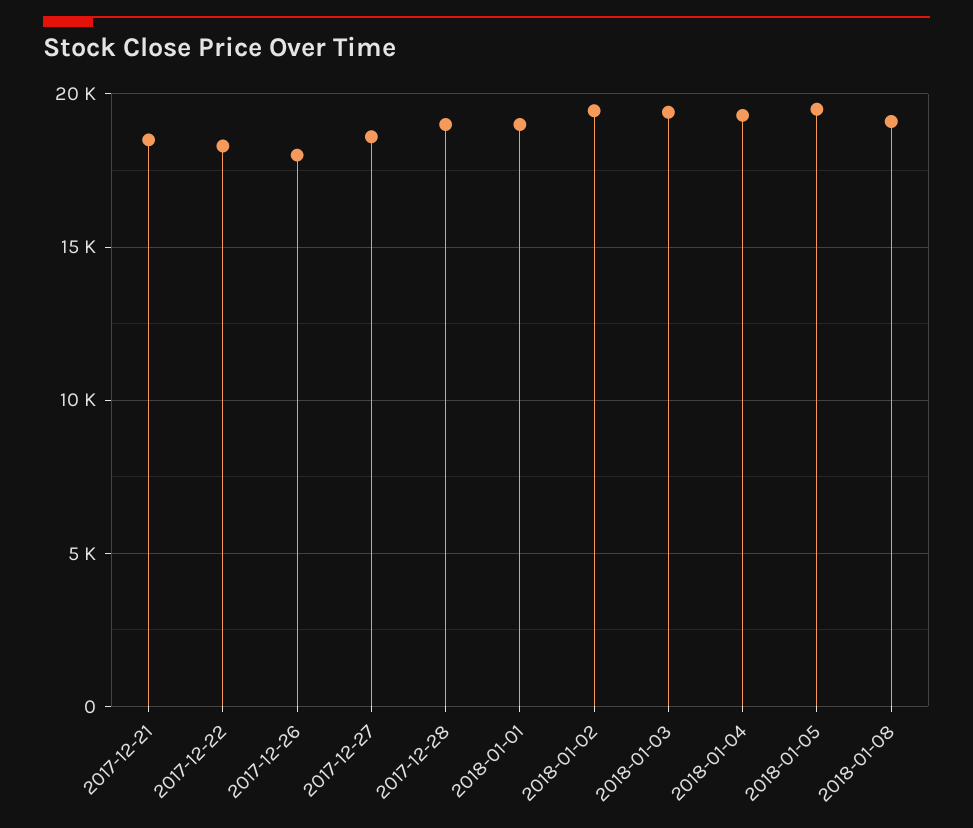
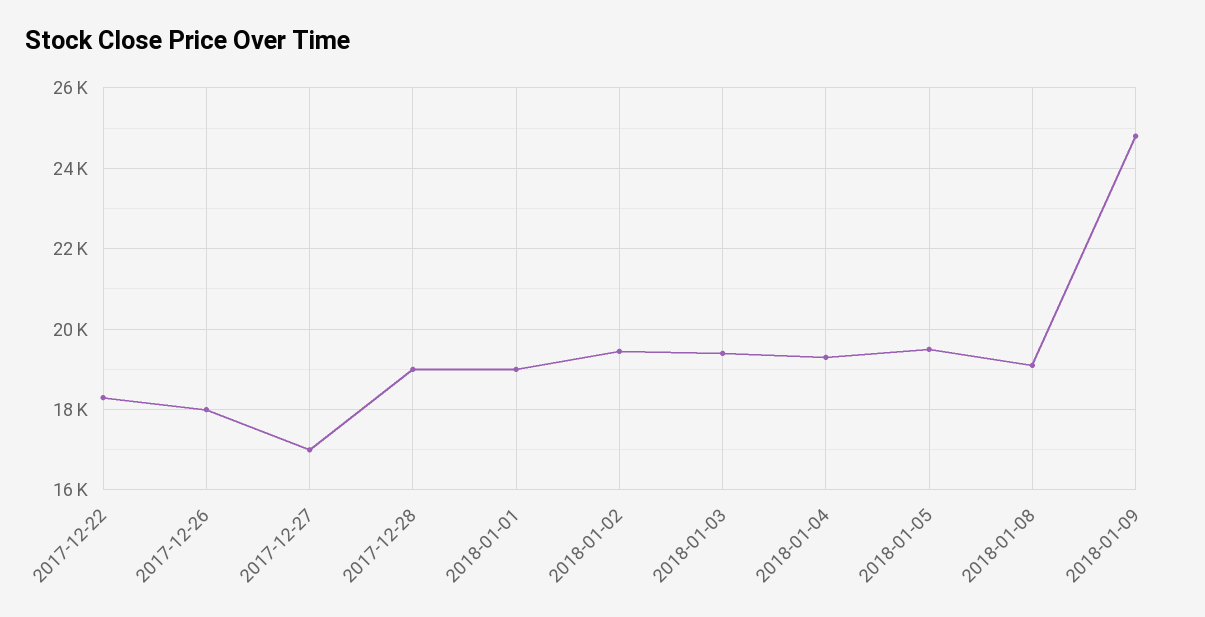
2017-12-21: 18500 -> none
2017-12-27: 18500 -> 17000
2018-01-09: none -> 24800

